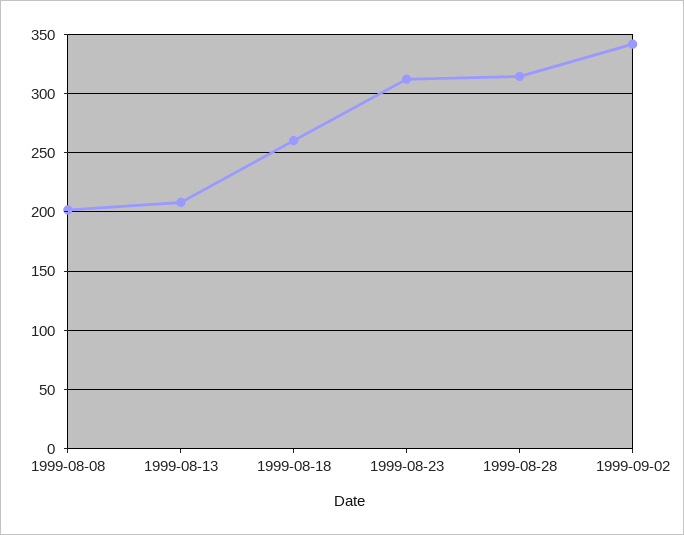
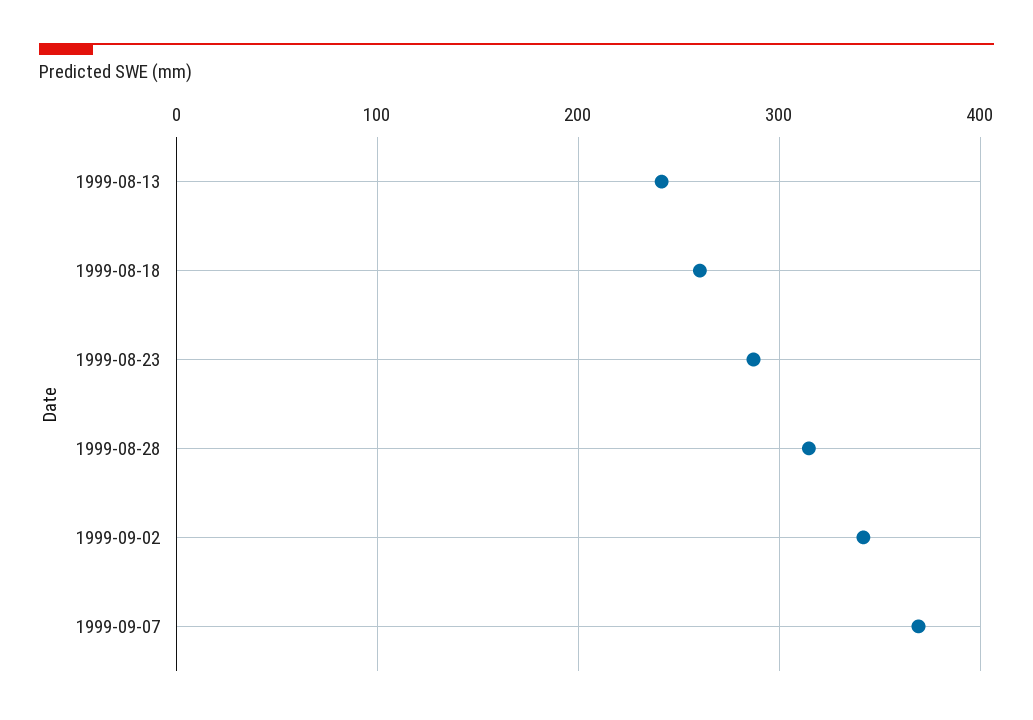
1999-08-08: 200 -> none
1999-08-13: 210 -> 240
1999-08-23: 310 -> 290
1999-09-07: none -> 370

